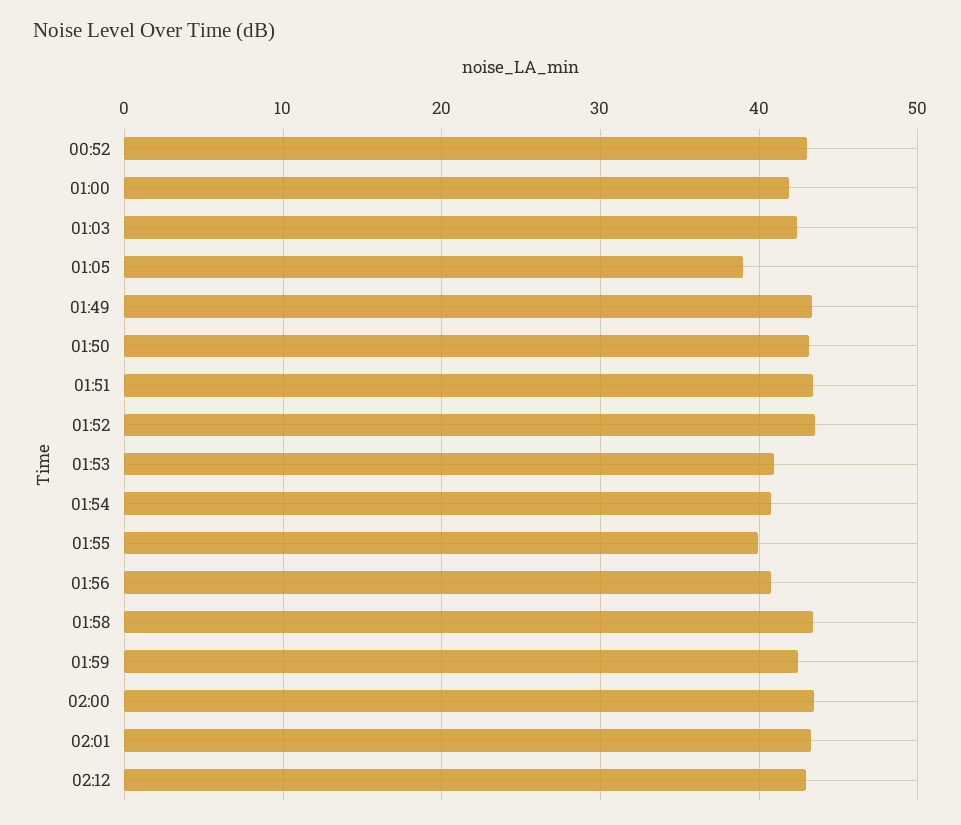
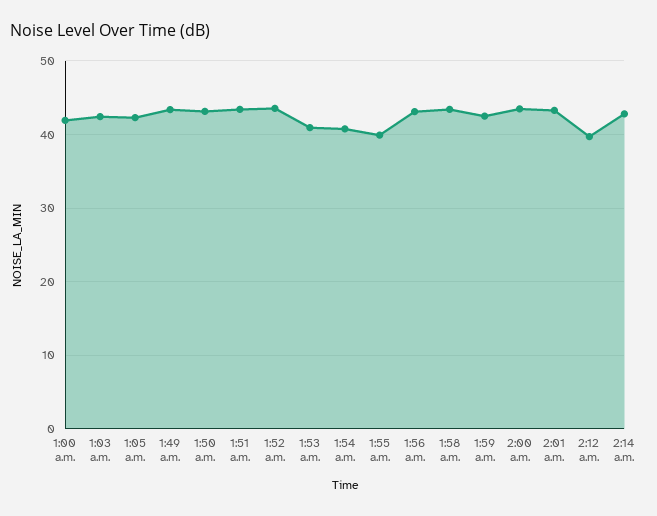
00:52: 43 -> none
01:05: 39 -> 42
01:56: 41 -> 43
02:12: 43 -> 40
2:14 a.m.: none -> 43

